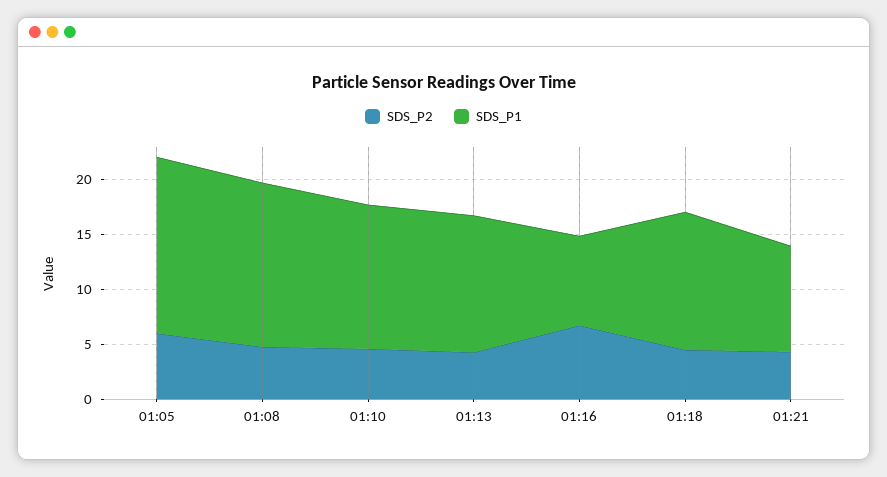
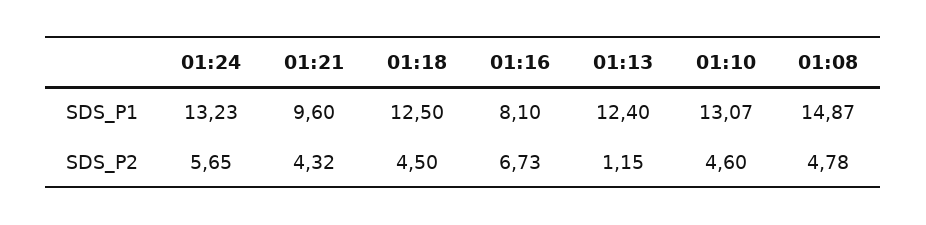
SDS_P2, 01:05: 6 -> none
SDS_P1, 01:05: 16 -> none
SDS_P2, 01:13: 4 -> 1.15
SDS_P1, 01:24: none -> 13.23
SDS_P2, 01:24: none -> 5.65

